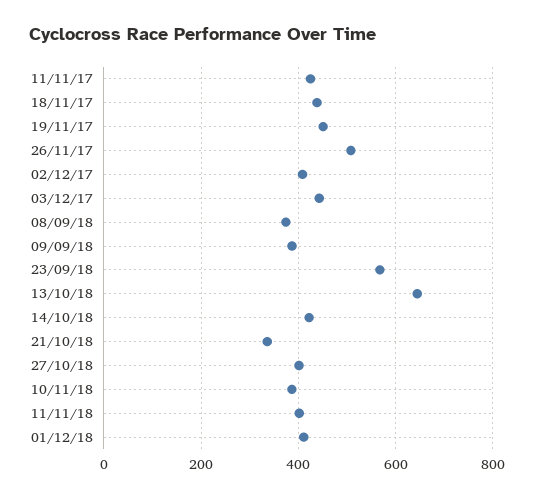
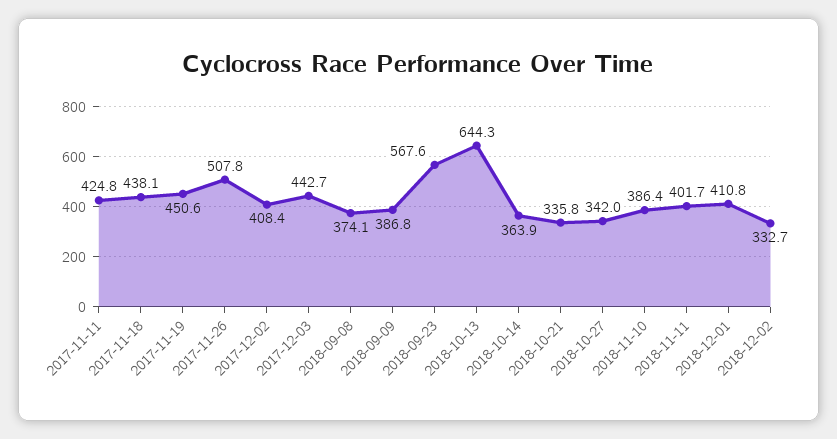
14/10/18: 420 -> 363.9
27/10/18: 400 -> 342
2018-12-02: none -> 332.7

